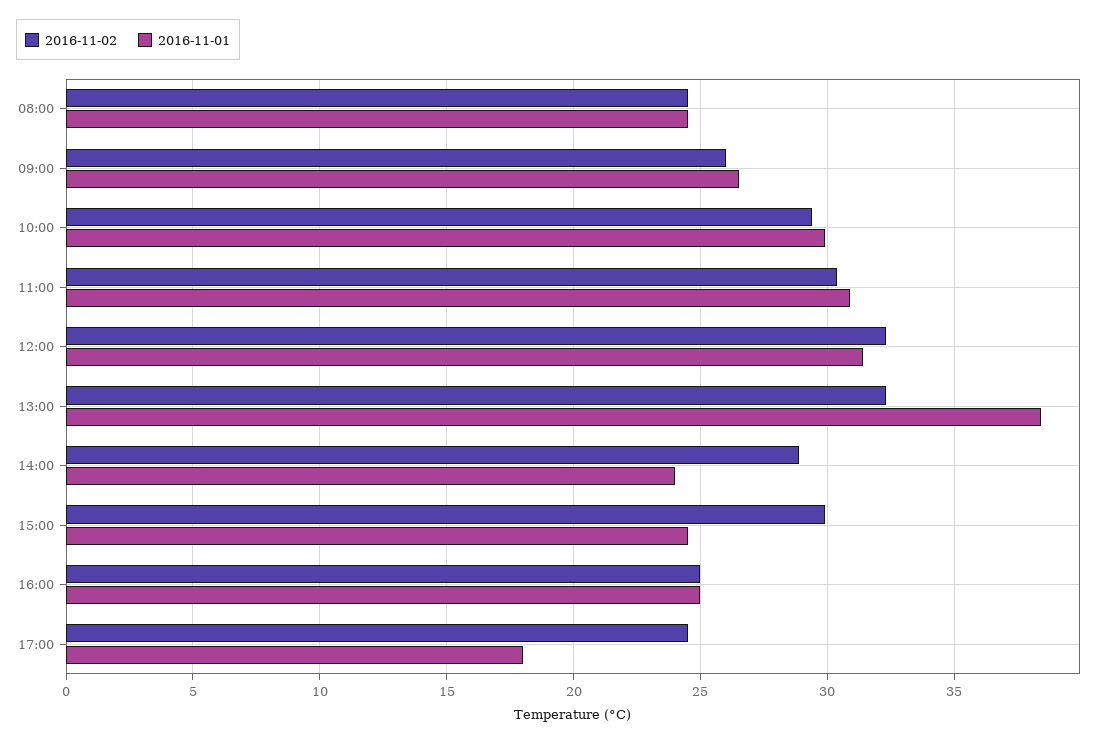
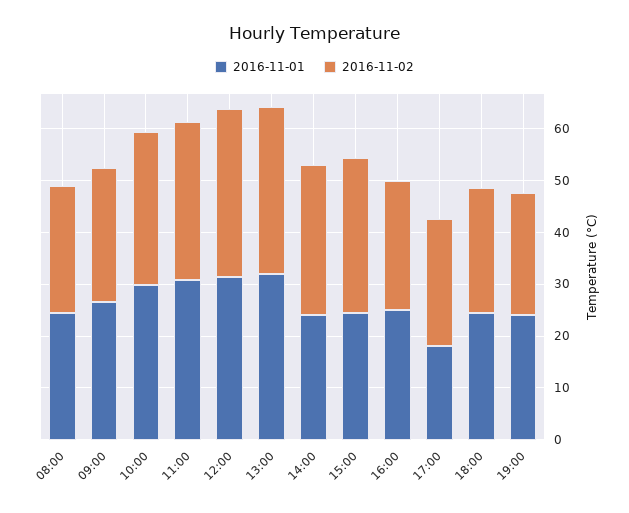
2016-11-01, 13:00: 38.5 -> 32
2016-11-01, 18:00: none -> 24
2016-11-02, 18:00: none -> 24
2016-11-01, 19:00: none -> 24
2016-11-02, 19:00: none -> 24

